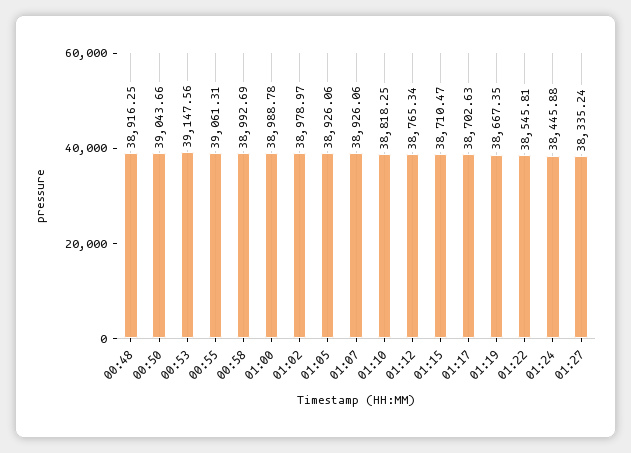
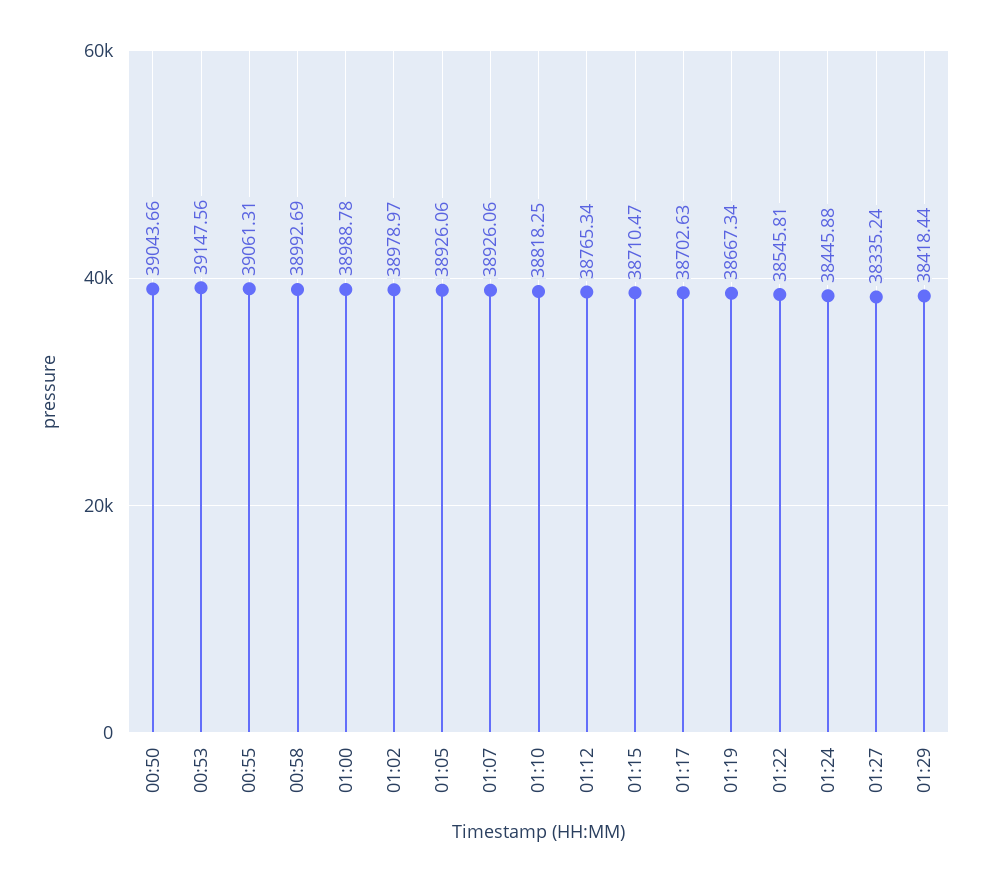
00:48: 38916.25 -> none
01:19: 38667.35 -> 38667.34
01:29: none -> 38418.44

